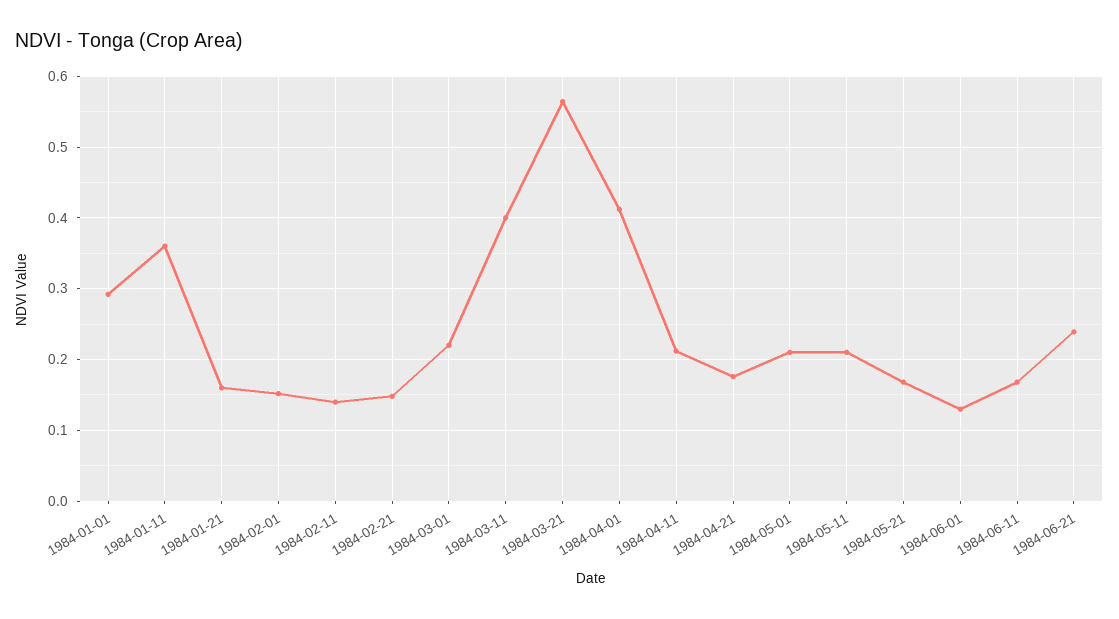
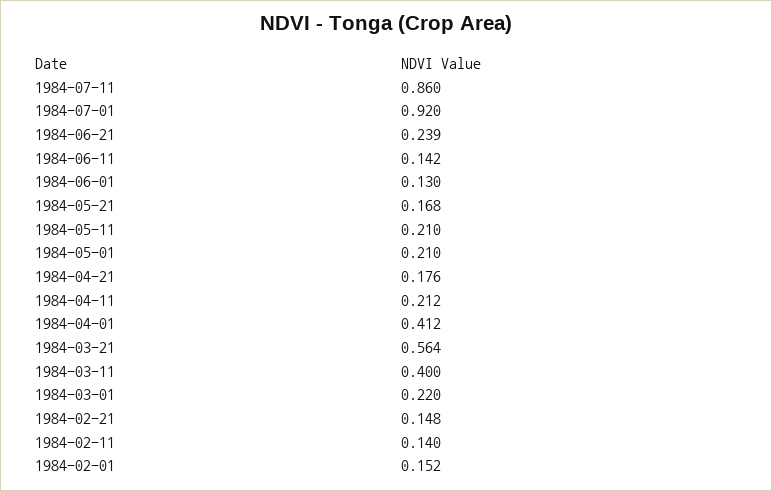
1984-01-01: 0.29 -> none
1984-01-11: 0.36 -> none
1984-01-21: 0.16 -> none
1984-06-11: 0.17 -> 0.142
1984-07-11: none -> 0.86
1984-07-01: none -> 0.92

